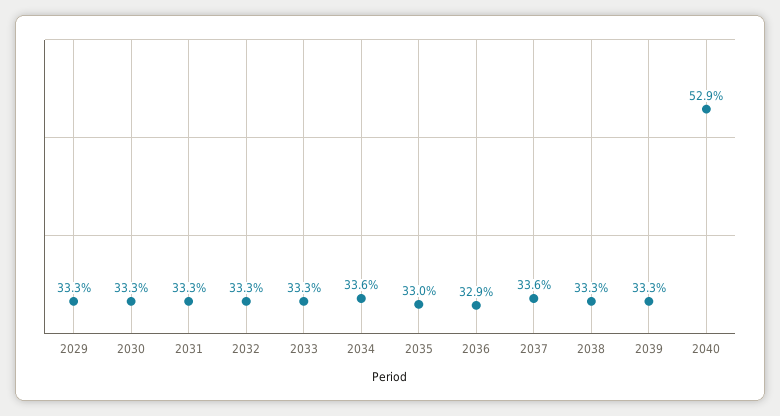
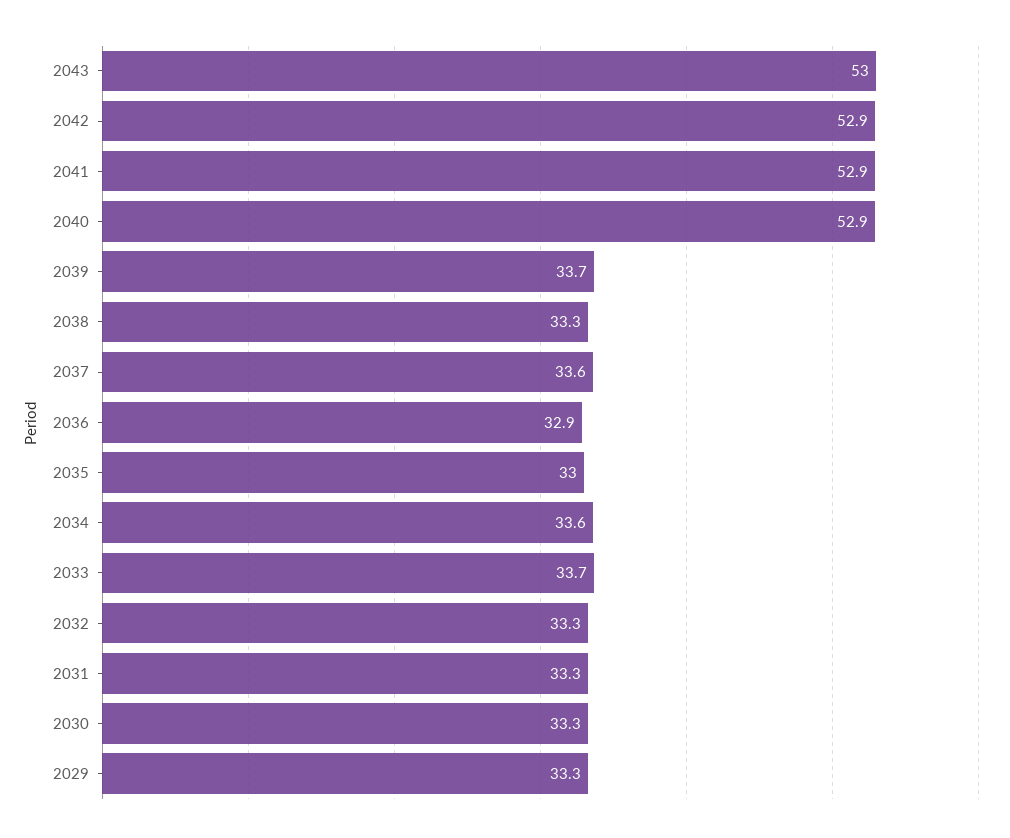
2033: 33.3 -> 33.7
2039: 33.3 -> 33.7
2043: none -> 53
2042: none -> 52.9
2041: none -> 52.9

